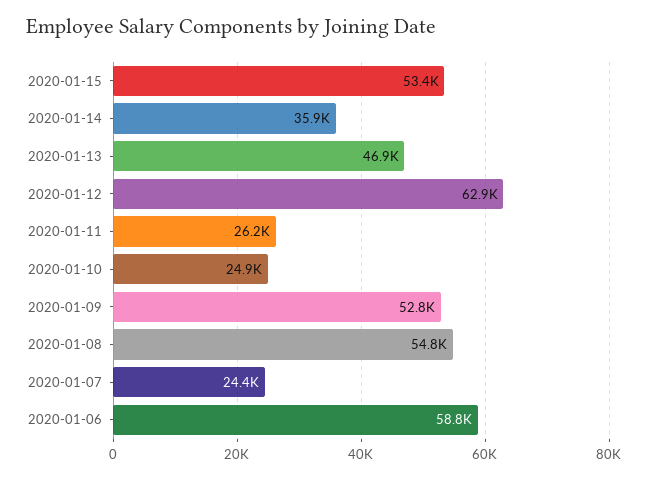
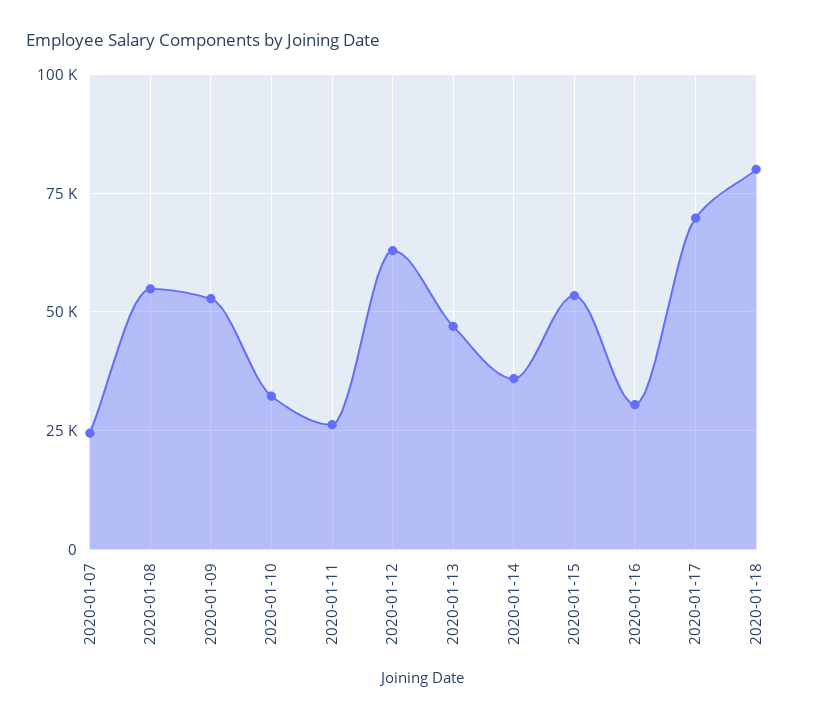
2020-01-10: 24900 -> 32500
2020-01-06: 58800 -> none
2020-01-16: none -> 30000
2020-01-17: none -> 70000
2020-01-18: none -> 80000

